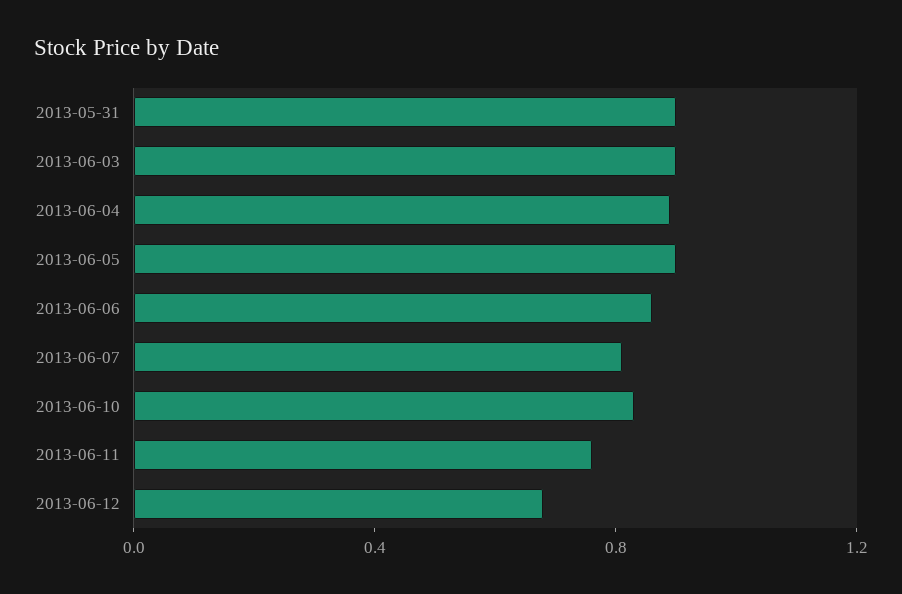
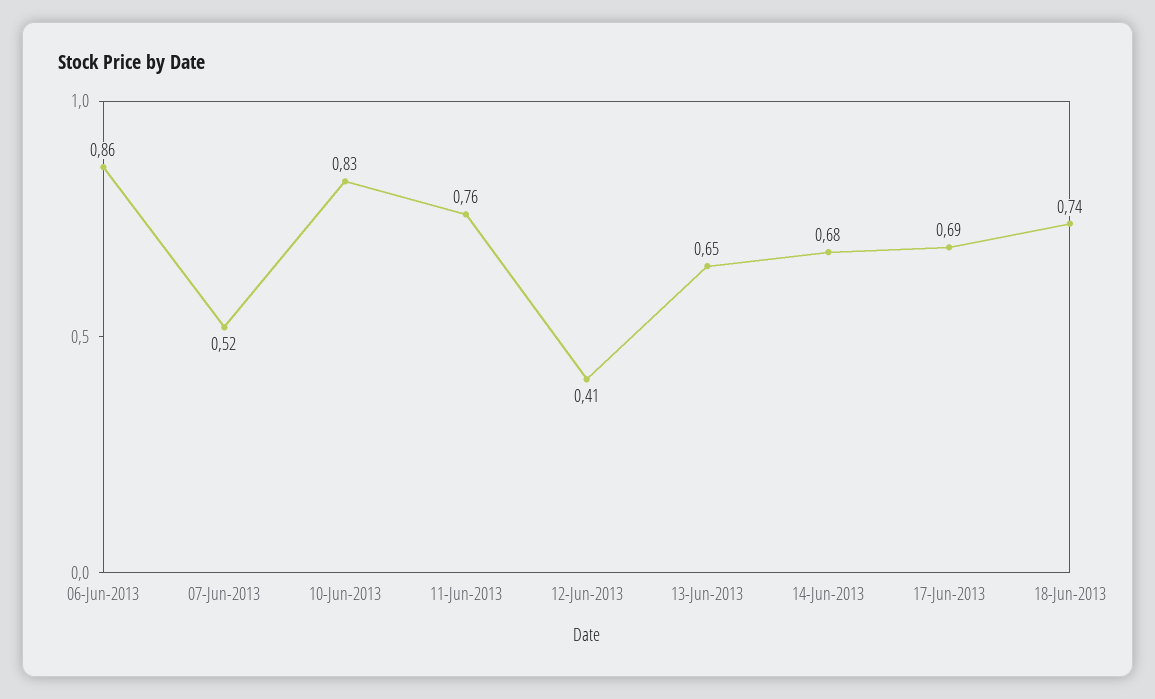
2013-05-31: 0.9 -> none
2013-06-03: 0.9 -> none
2013-06-04: 0.9 -> none
2013-06-05: 0.9 -> none
2013-06-07: 0.8 -> 0.52
2013-06-12: 0.7 -> 0.41
13-Jun-2013: none -> 0.65
14-Jun-2013: none -> 0.68
17-Jun-2013: none -> 0.69
18-Jun-2013: none -> 0.74

